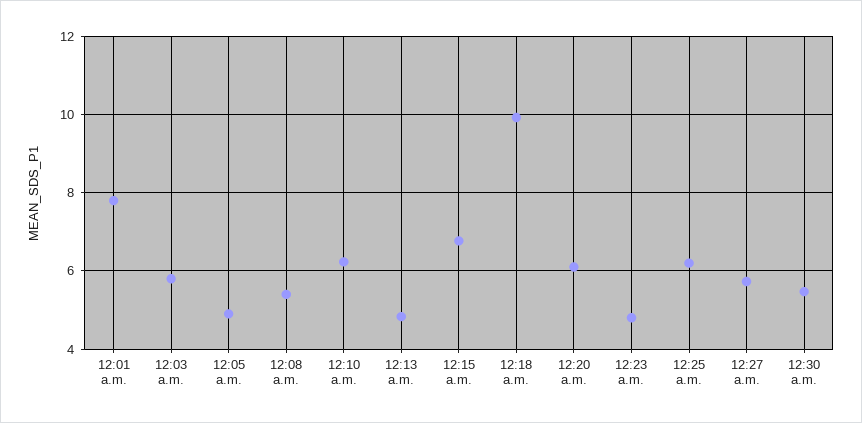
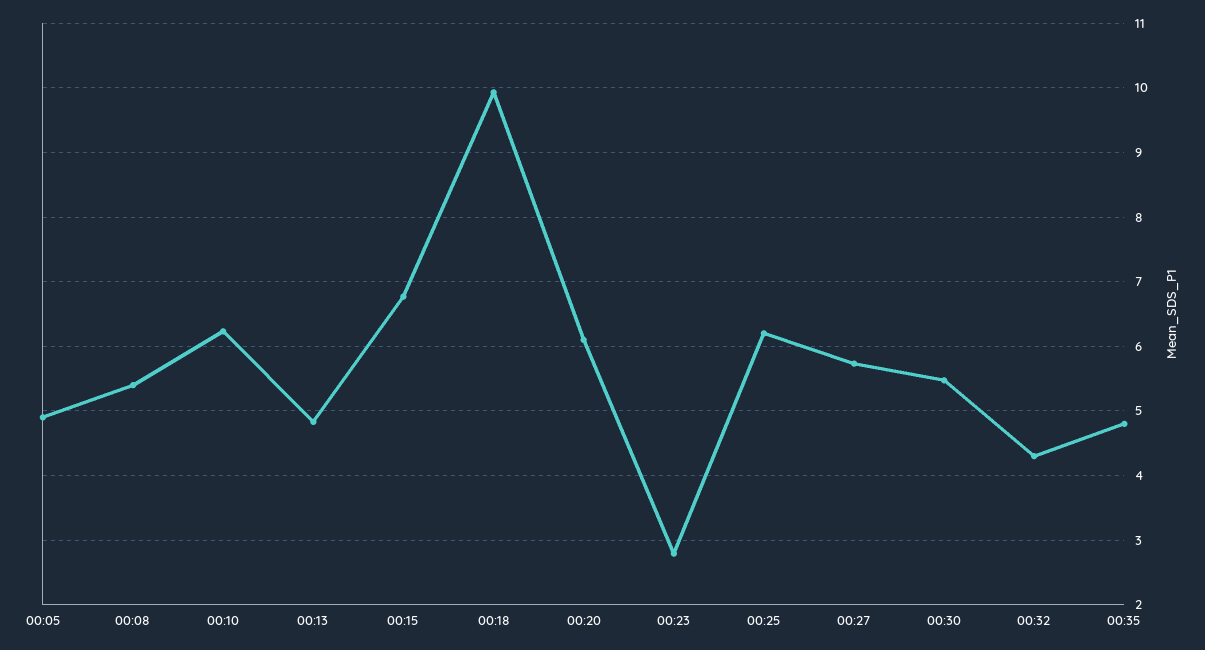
12:01 a.m.: 7.8 -> none
12:03 a.m.: 5.8 -> none
12:23 a.m.: 4.8 -> 2.8
00:32: none -> 4.3
00:35: none -> 4.8

